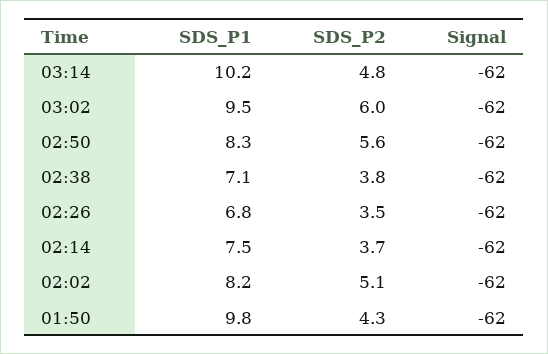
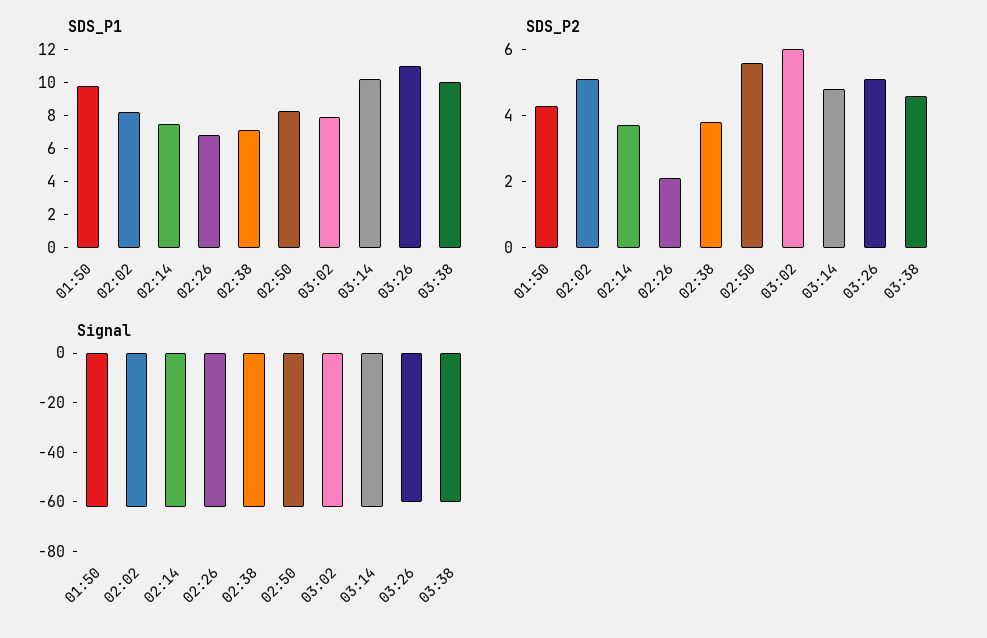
SDS_P1, 03:02: 9.5 -> 8
SDS_P2, 02:26: 3.5 -> 2
SDS_P1, 03:26: none -> 11
SDS_P1, 03:38: none -> 10
SDS_P2, 03:26: none -> 5
SDS_P2, 03:38: none -> 4.5
Signal, 03:26: none -> -60
Signal, 03:38: none -> -60

